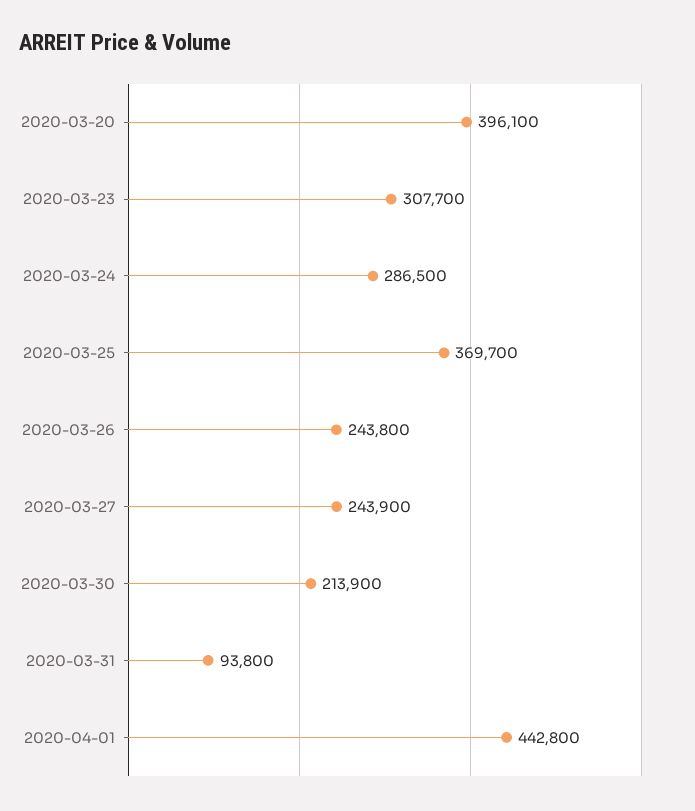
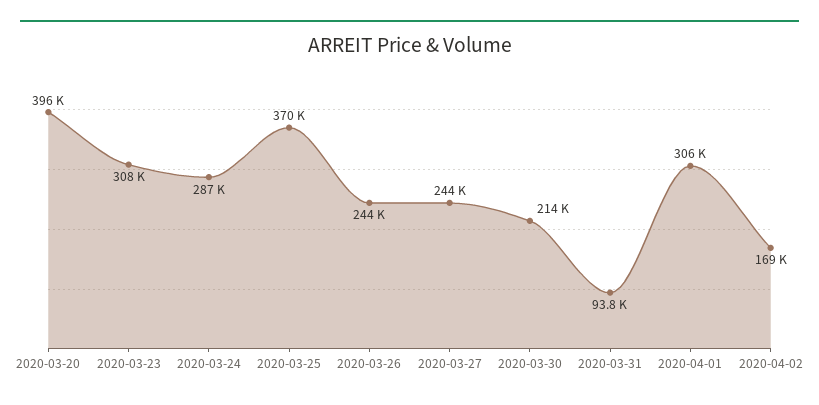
2020-04-01: 442800 -> 306000
2020-04-02: none -> 169000

